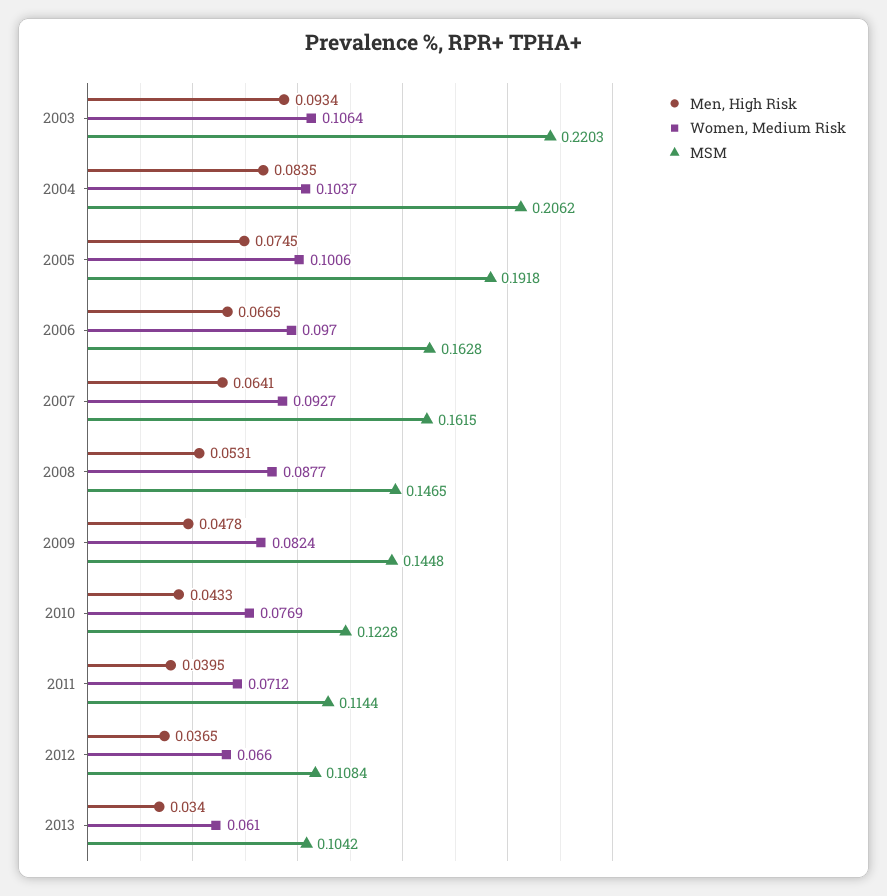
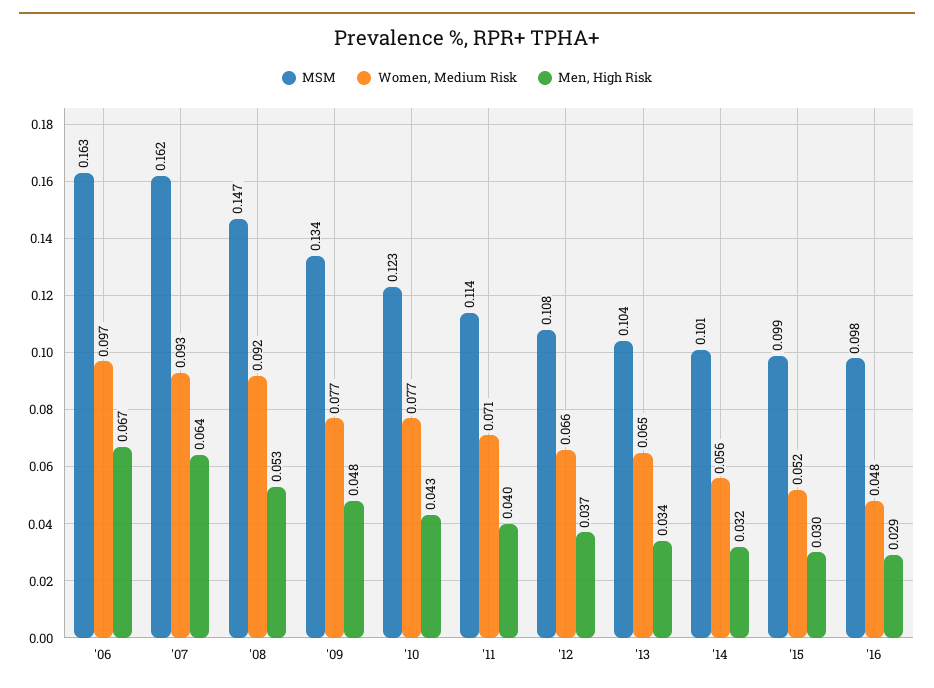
Men, High Risk, 2003: 0.0934 -> none
Women, Medium Risk, 2003: 0.1064 -> none
MSM, 2003: 0.2203 -> none
Men, High Risk, 2004: 0.0835 -> none
Women, Medium Risk, 2004: 0.1037 -> none
MSM, 2004: 0.2062 -> none
Men, High Risk, 2005: 0.0745 -> none
Women, Medium Risk, 2005: 0.1006 -> none
MSM, 2005: 0.1918 -> none
Women, Medium Risk, 2008: 0.0877 -> 0.092
Women, Medium Risk, 2009: 0.0824 -> 0.077
MSM, 2009: 0.1448 -> 0.134
Women, Medium Risk, 2013: 0.061 -> 0.065
MSM, '14: none -> 0.101
Women, Medium Risk, '14: none -> 0.056
Men, High Risk, '14: none -> 0.032
MSM, '15: none -> 0.099
Women, Medium Risk, '15: none -> 0.052
Men, High Risk, '15: none -> 0.03
MSM, '16: none -> 0.098
Women, Medium Risk, '16: none -> 0.048
Men, High Risk, '16: none -> 0.029

